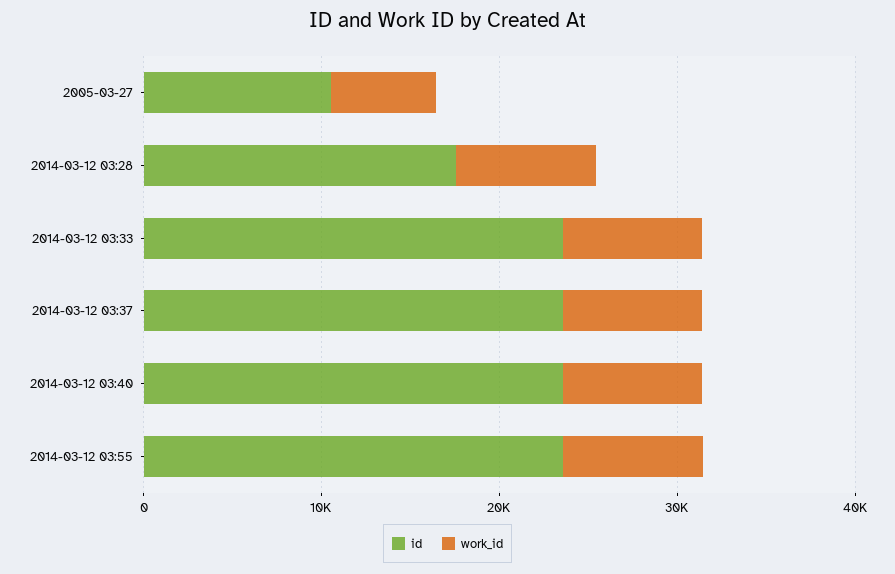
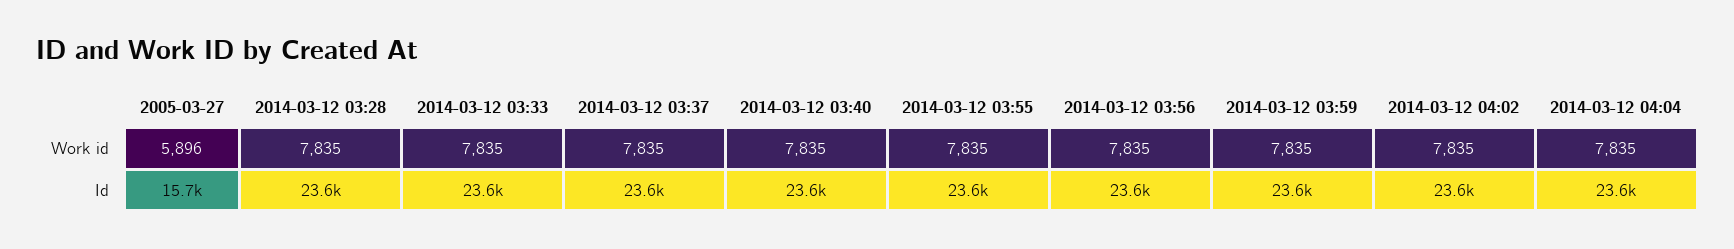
id, 2005-03-27: 10000 -> 15700
id, 2014-03-12 03:28: 18000 -> 23600
work_id, 2014-03-12 03:56: none -> 7835
work_id, 2014-03-12 03:59: none -> 7835
work_id, 2014-03-12 04:02: none -> 7835
work_id, 2014-03-12 04:04: none -> 7835
id, 2014-03-12 03:56: none -> 23600
id, 2014-03-12 03:59: none -> 23600
id, 2014-03-12 04:02: none -> 23600
id, 2014-03-12 04:04: none -> 23600

